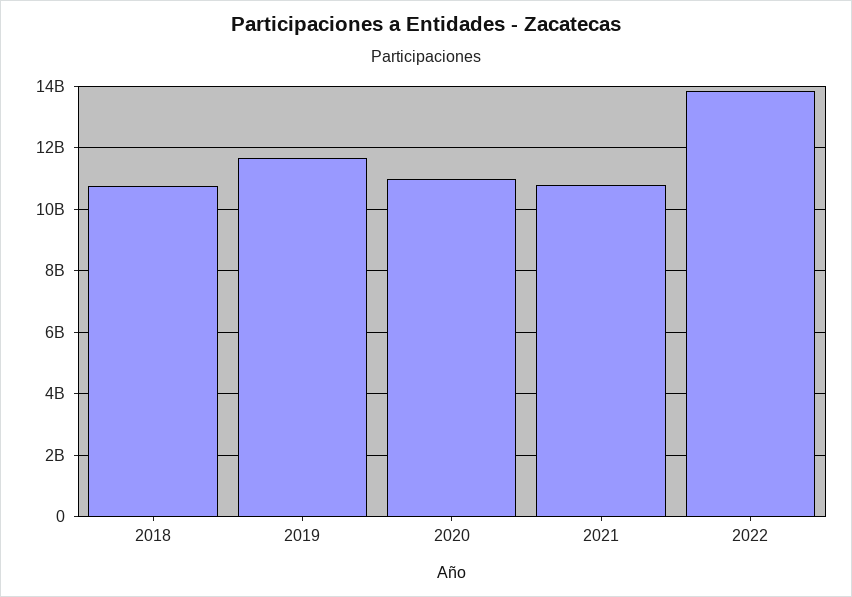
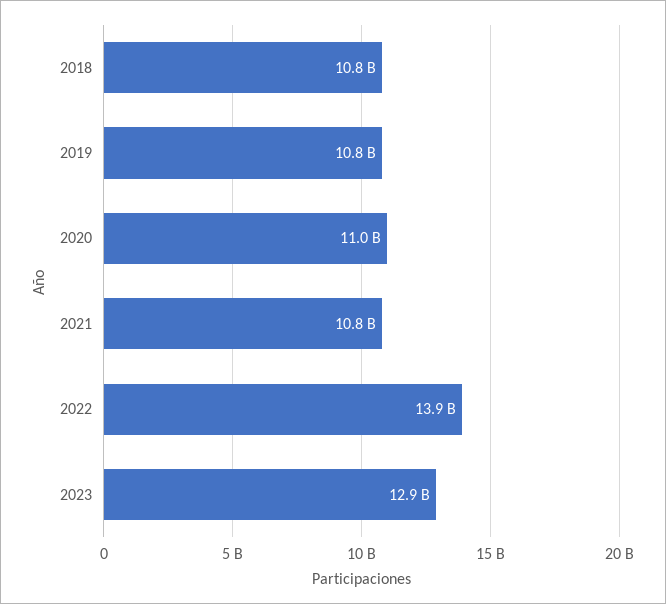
2019: 11600000000 -> 10800000000
2023: none -> 12900000000

